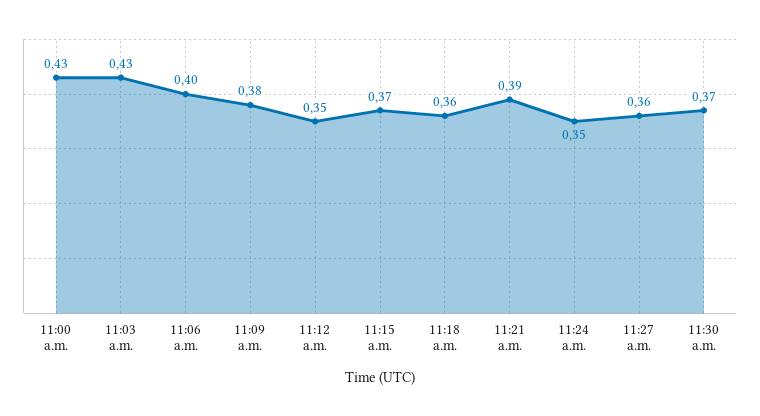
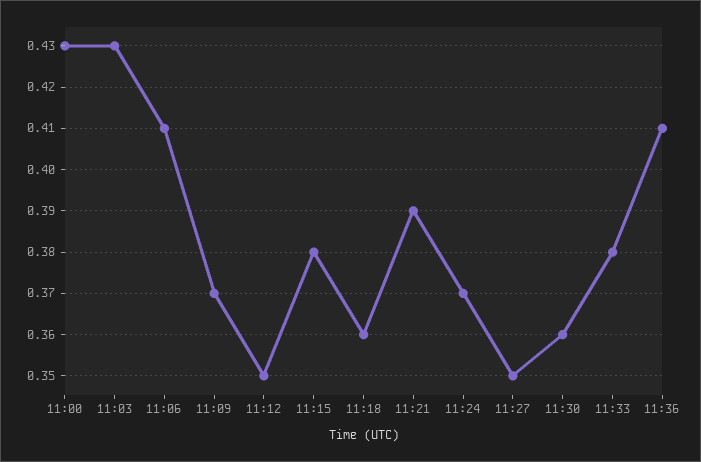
11:06 a.m.: 0.4 -> 0.41
11:09 a.m.: 0.38 -> 0.37
11:15 a.m.: 0.37 -> 0.38
11:24 a.m.: 0.35 -> 0.37
11:27 a.m.: 0.36 -> 0.35
11:30 a.m.: 0.37 -> 0.36
11:33: none -> 0.38
11:36: none -> 0.41

